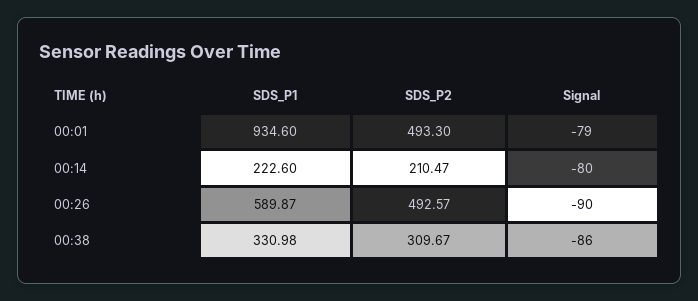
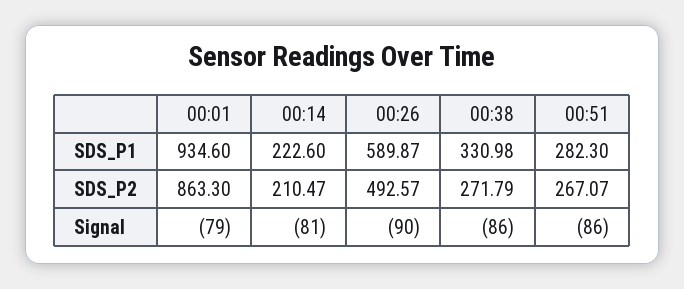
SDS_P2, 00:01: 493.3 -> 863.3
Signal, 00:14: -80 -> -81
SDS_P2, 00:38: 309.67 -> 271.79
SDS_P1, 00:51: none -> 282.3
SDS_P2, 00:51: none -> 267.07
Signal, 00:51: none -> -86

